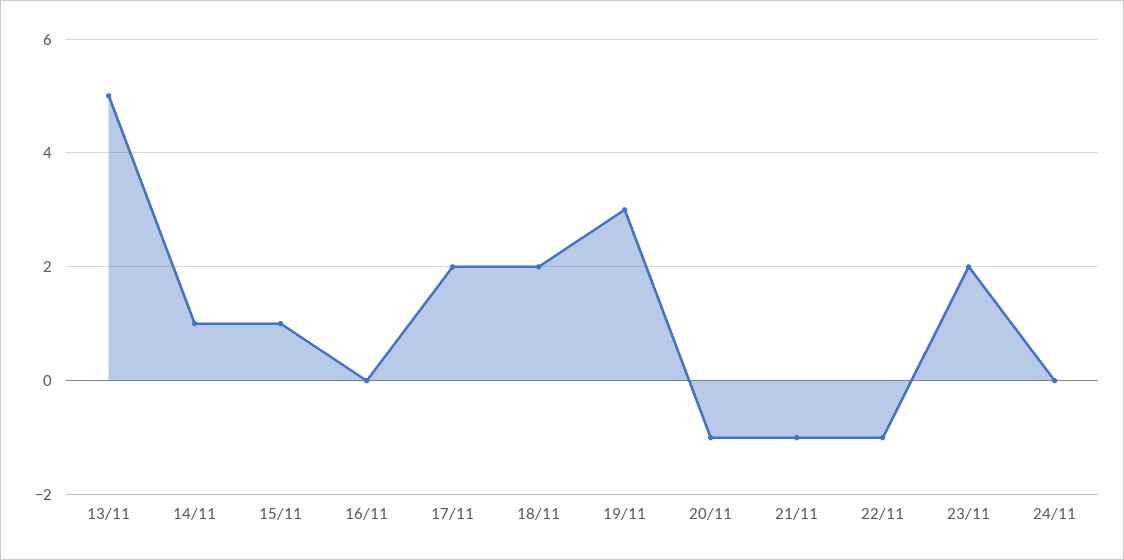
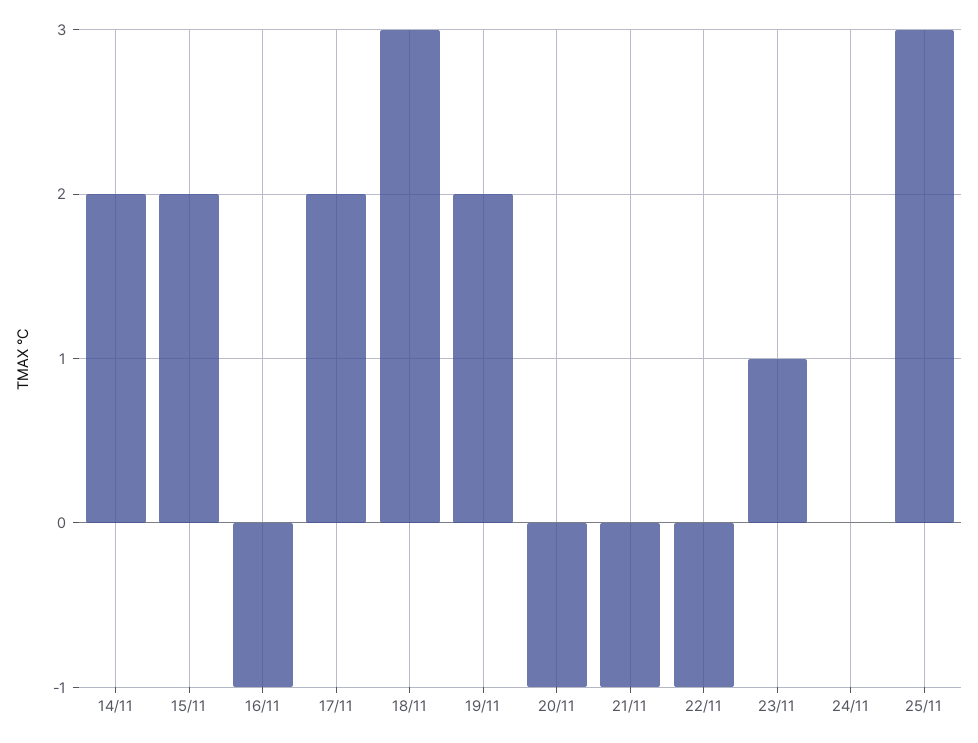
13/11: 5 -> none
14/11: 1 -> 2
15/11: 1 -> 2
16/11: 0 -> -1
18/11: 2 -> 3
19/11: 3 -> 2
23/11: 2 -> 1
25/11: none -> 3

